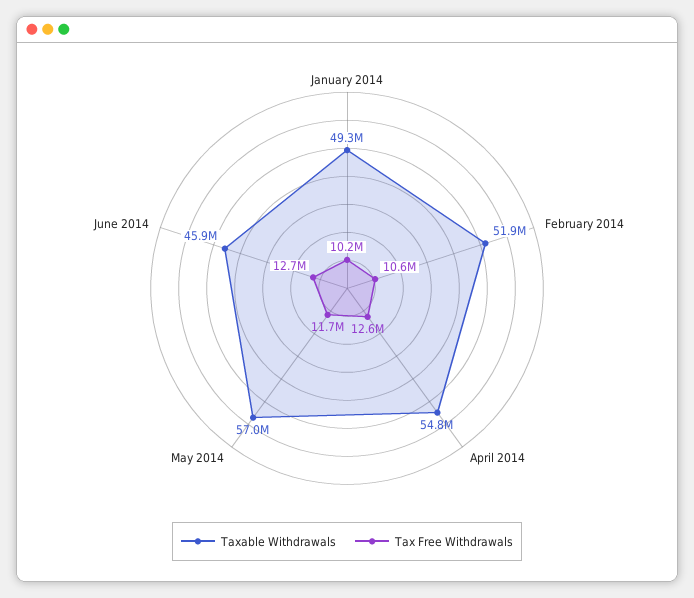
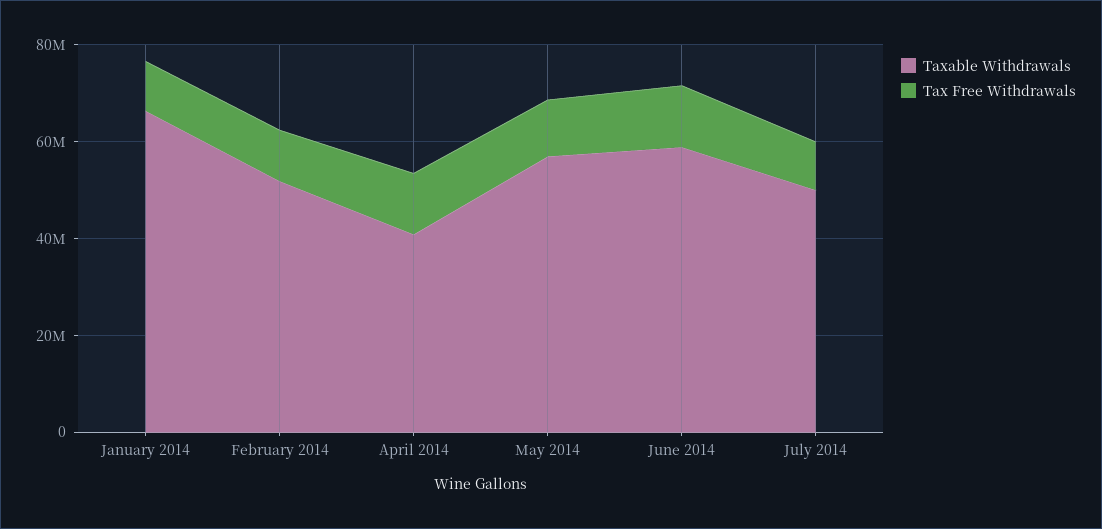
Taxable Withdrawals, January 2014: 49300000 -> 65000000
Taxable Withdrawals, April 2014: 54800000 -> 40000000
Taxable Withdrawals, June 2014: 45900000 -> 60000000
Taxable Withdrawals, July 2014: none -> 50000000
Tax Free Withdrawals, July 2014: none -> 10000000

